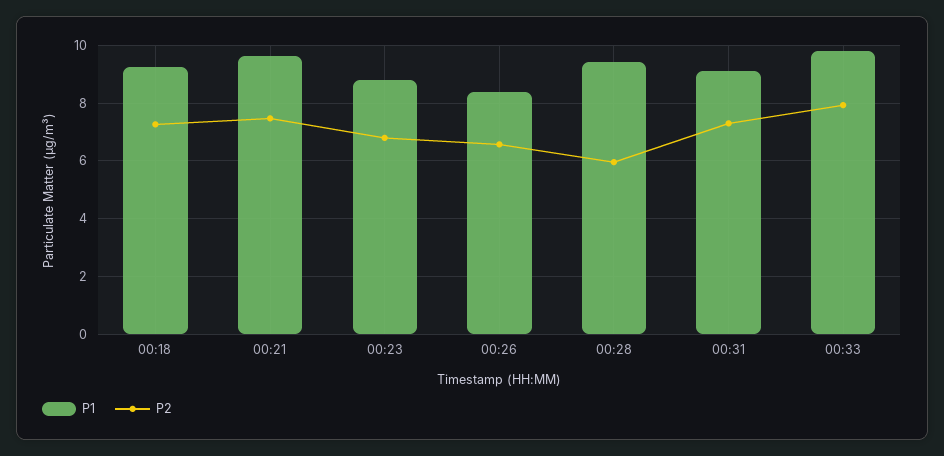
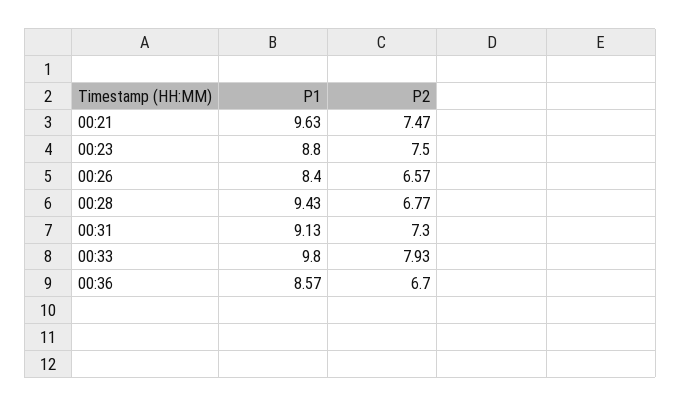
P1, 00:18: 9.25 -> none
P2, 00:18: 7.25 -> none
P2, 00:23: 6.75 -> 7.5
P2, 00:28: 6 -> 6.77
P1, 00:36: none -> 8.57
P2, 00:36: none -> 6.7

